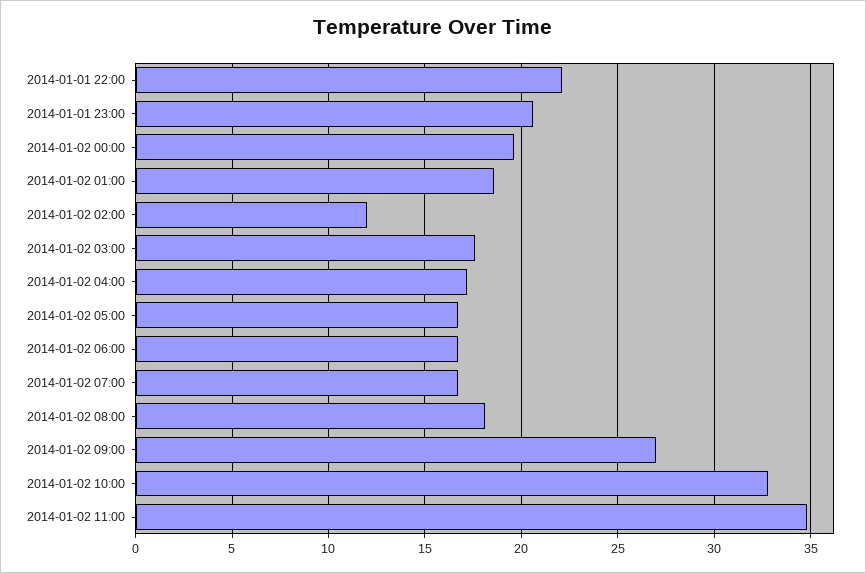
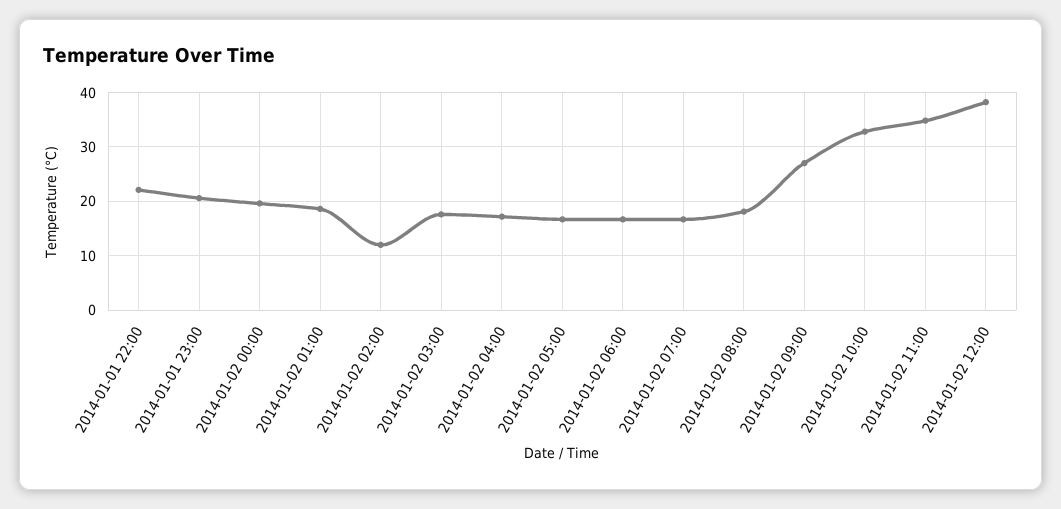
2014-01-02 12:00: none -> 38

